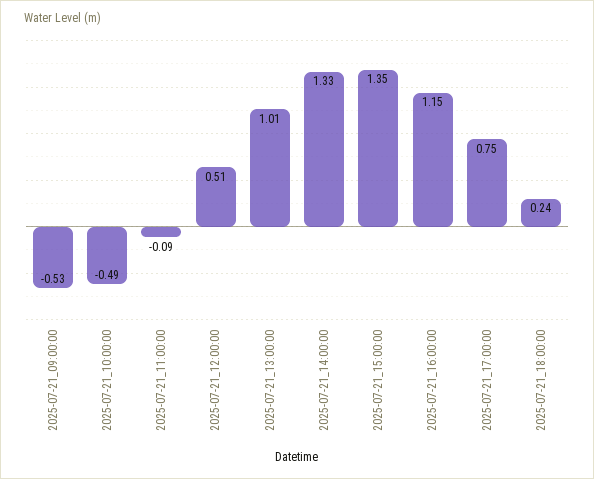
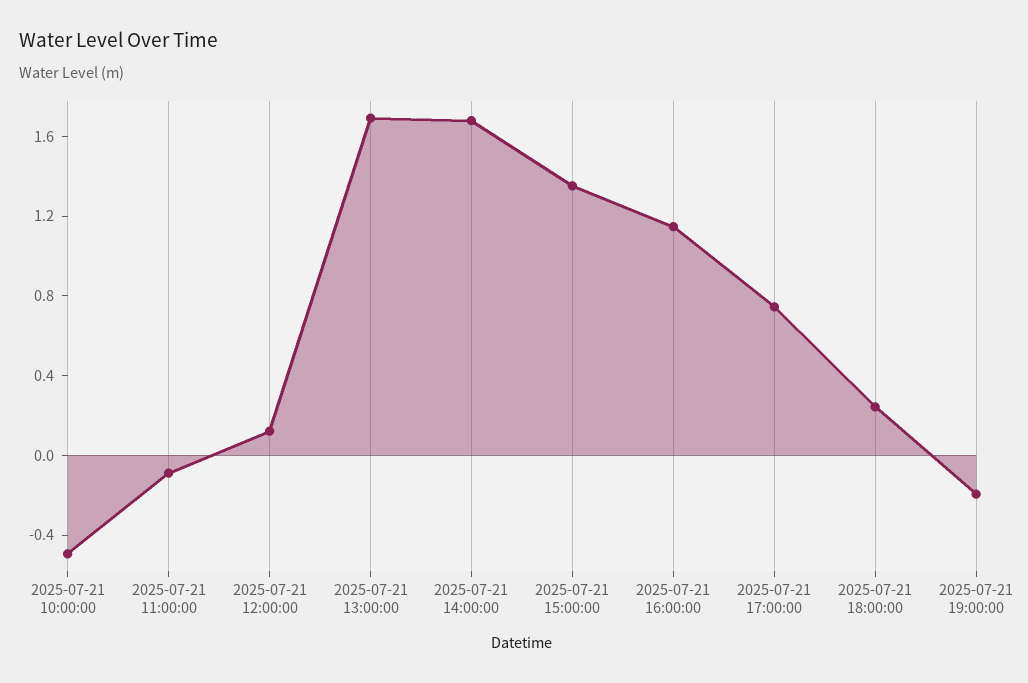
2025-07-21_09:00:00: -0.53 -> none
2025-07-21_12:00:00: 0.51 -> 0.1
2025-07-21_13:00:00: 1.01 -> 1.7
2025-07-21_14:00:00: 1.33 -> 1.7
2025-07-21 19:00:00: none -> -0.2

